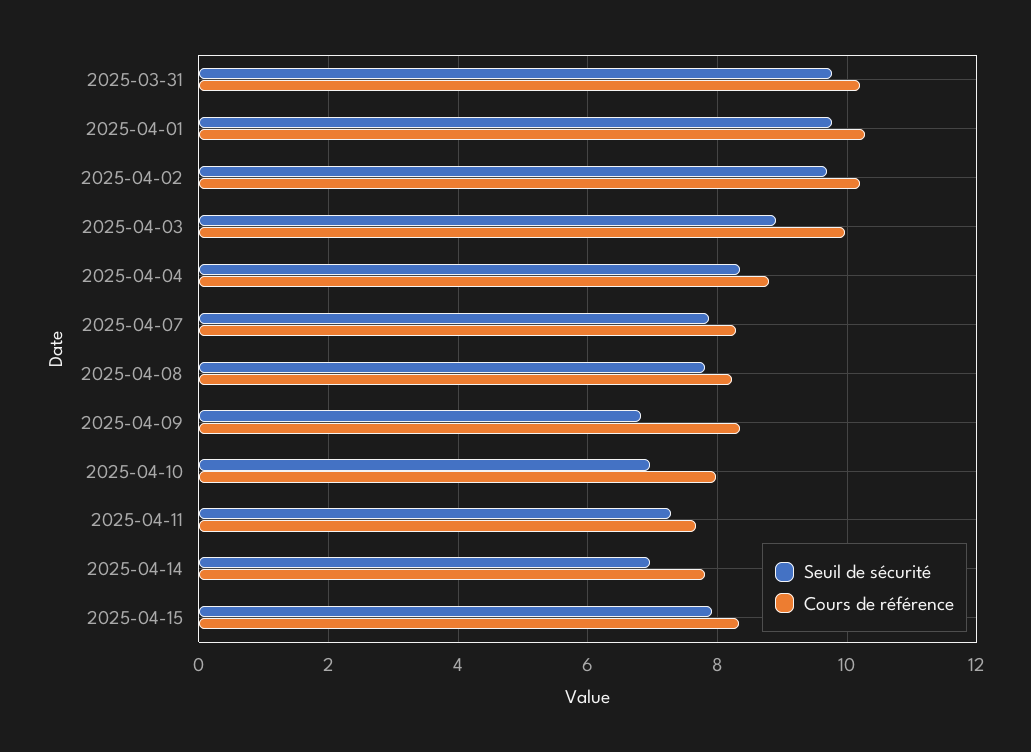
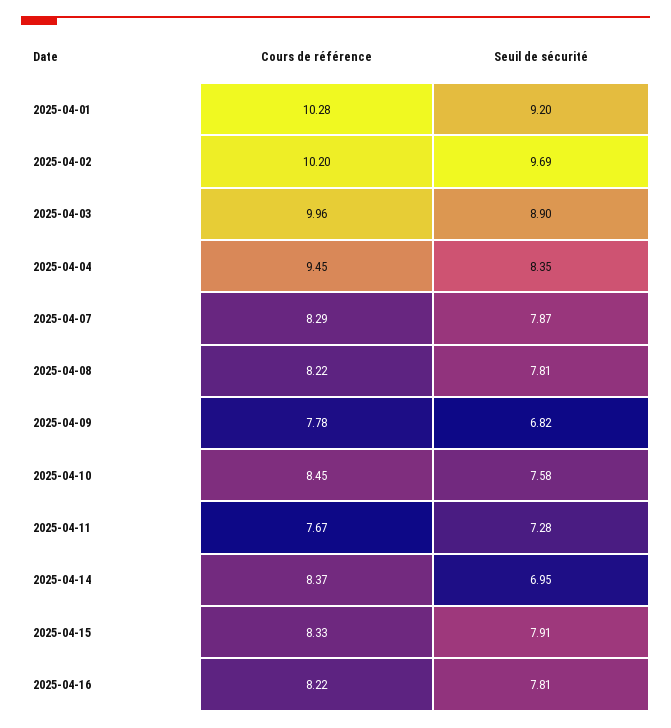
Seuil de sécurité, 2025-03-31: 9.8 -> none
Cours de référence, 2025-03-31: 10.2 -> none
Seuil de sécurité, 2025-04-01: 9.8 -> 9.2
Cours de référence, 2025-04-04: 8.8 -> 9.45
Cours de référence, 2025-04-09: 8.4 -> 7.78
Seuil de sécurité, 2025-04-10: 7 -> 7.58
Cours de référence, 2025-04-10: 8 -> 8.45
Cours de référence, 2025-04-14: 7.8 -> 8.37
Cours de référence, 2025-04-16: none -> 8.22
Seuil de sécurité, 2025-04-16: none -> 7.81

